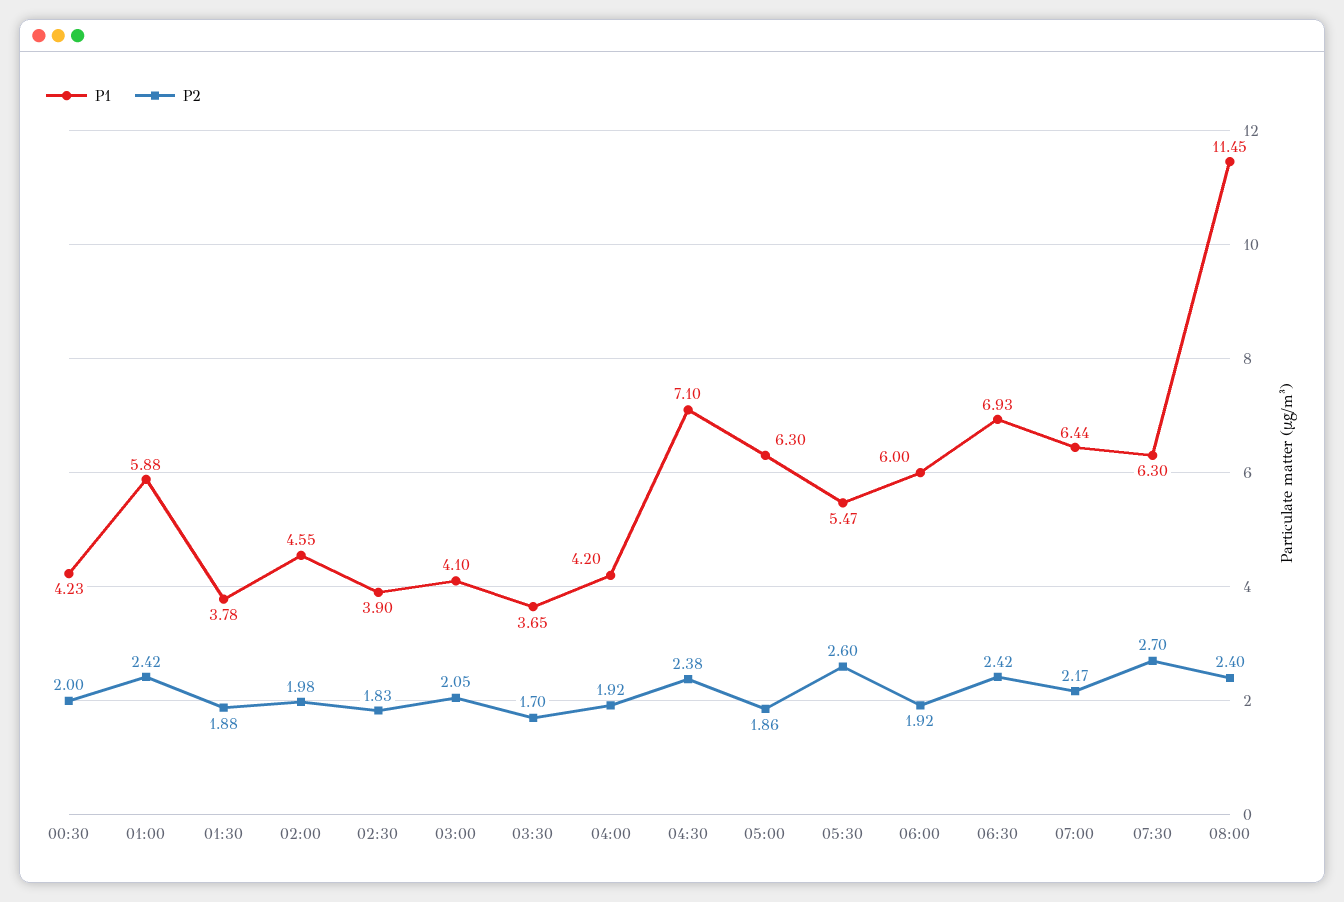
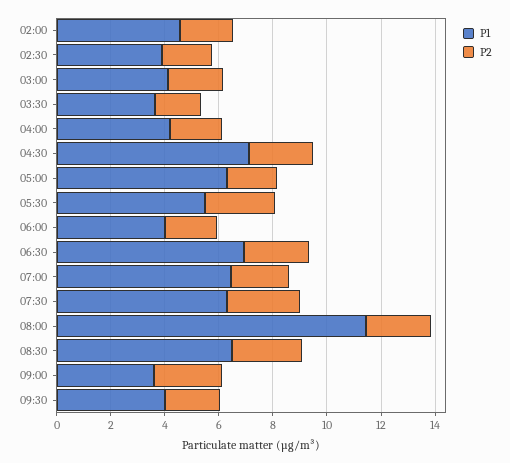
P1, 00:30: 4.23 -> none
P2, 00:30: 2 -> none
P1, 01:00: 5.88 -> none
P2, 01:00: 2.42 -> none
P1, 01:30: 3.78 -> none
P2, 01:30: 1.88 -> none
P1, 06:00: 6 -> 4
P1, 08:30: none -> 6.5
P2, 08:30: none -> 2.5
P1, 09:00: none -> 3.5
P2, 09:00: none -> 2.5
P1, 09:30: none -> 4
P2, 09:30: none -> 2

